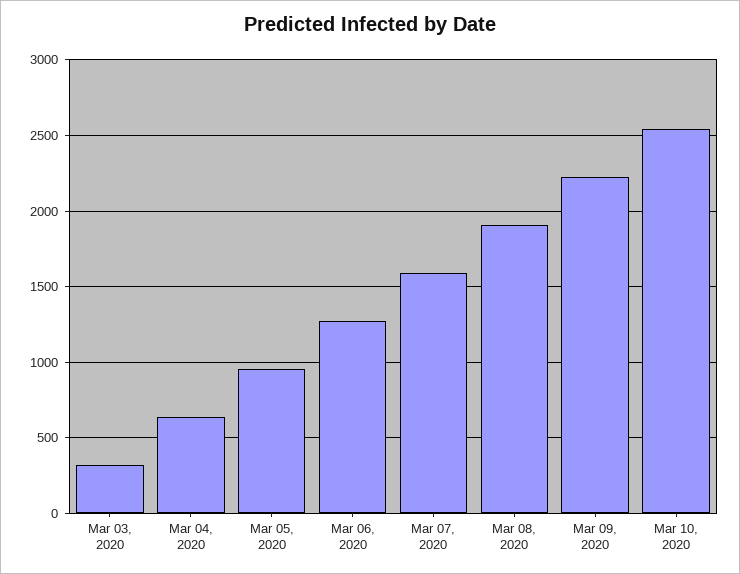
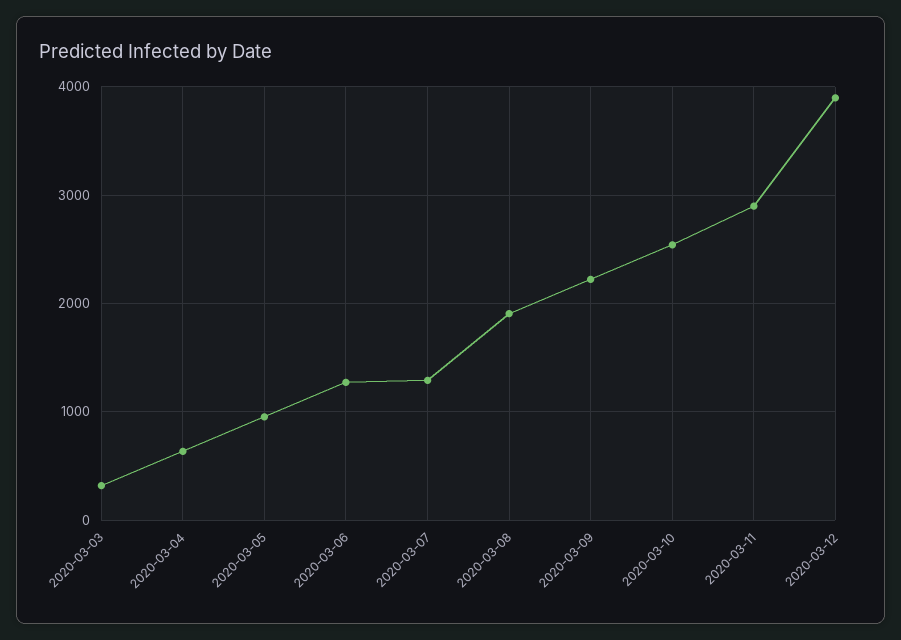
Mar 07, 2020: 1600 -> 1300
2020-03-11: none -> 2900
2020-03-12: none -> 3900

